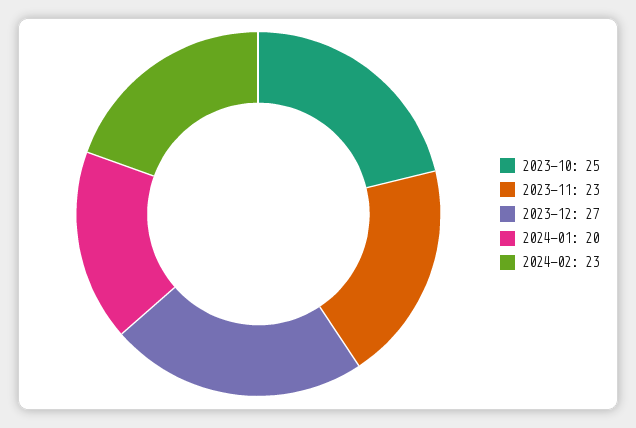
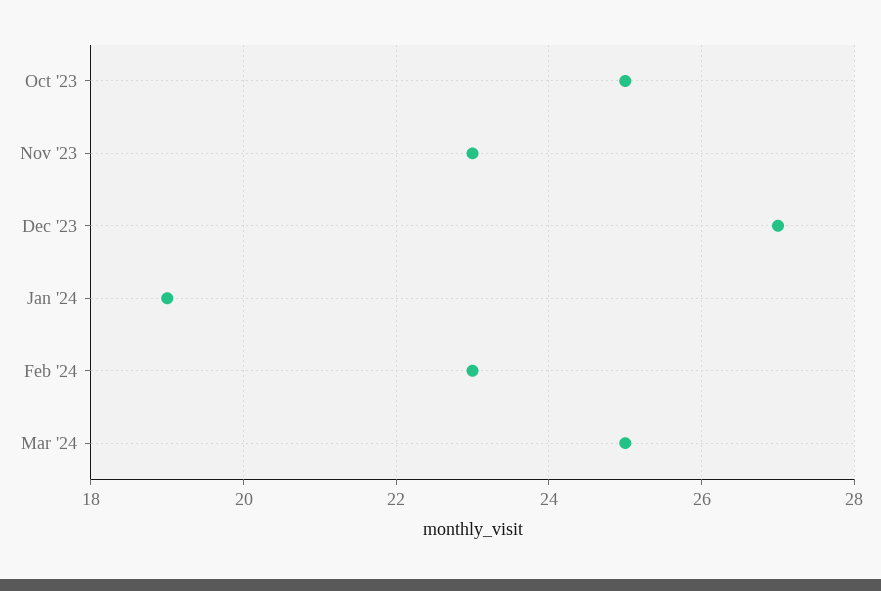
2024-01: 20 -> 19
Mar '24: none -> 25

